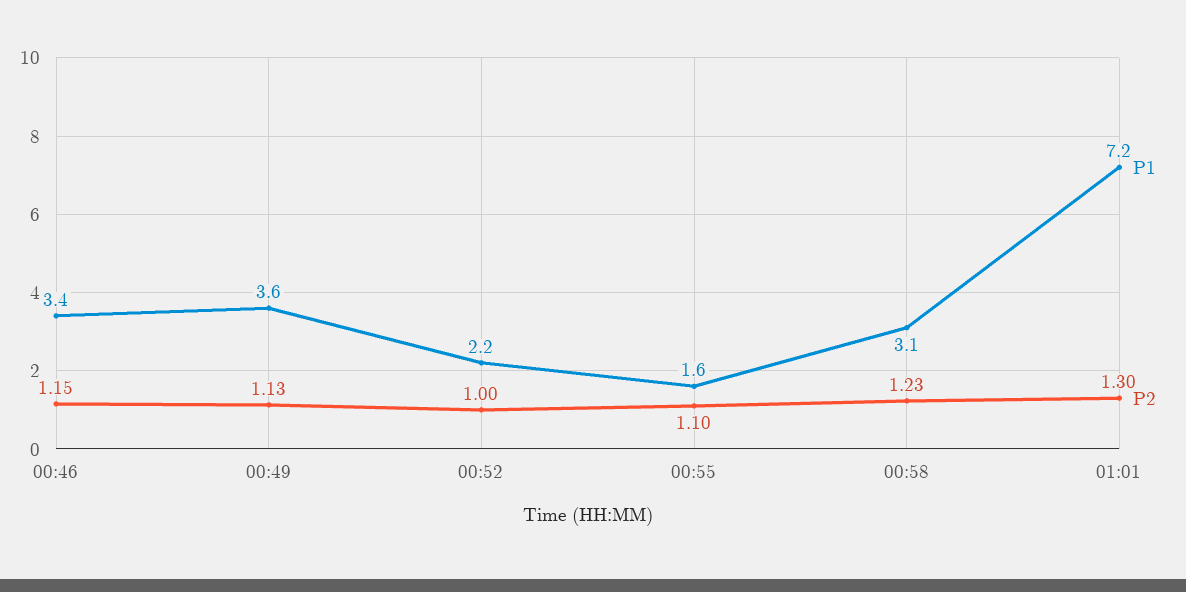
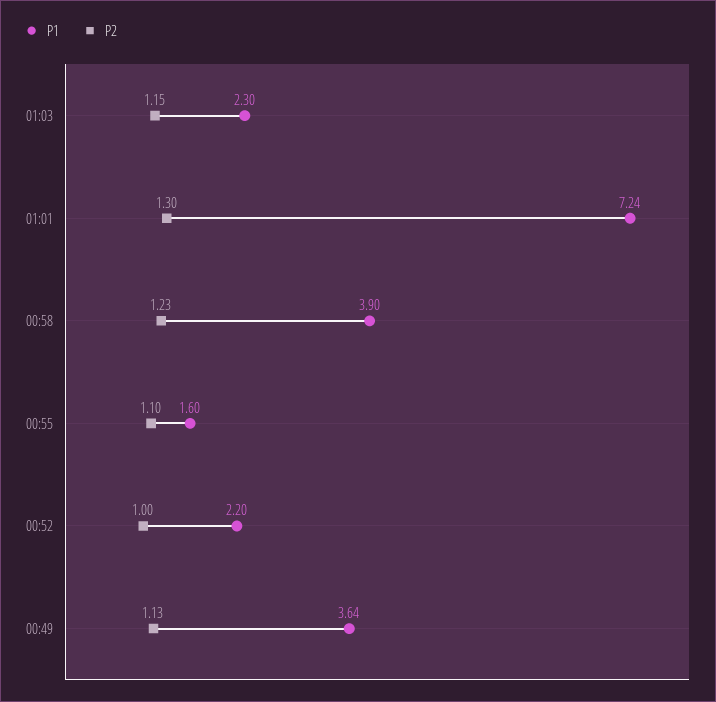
P1, 00:46: 3.4 -> none
P2, 00:46: 1.15 -> none
P1, 00:58: 3.1 -> 3.9
P1, 01:03: none -> 2.3
P2, 01:03: none -> 1.15

